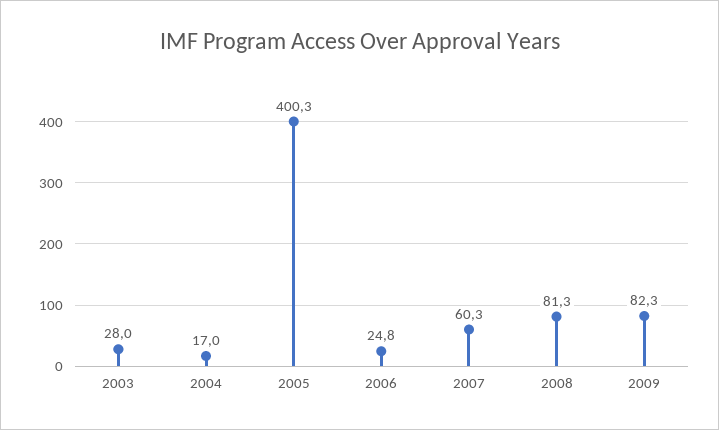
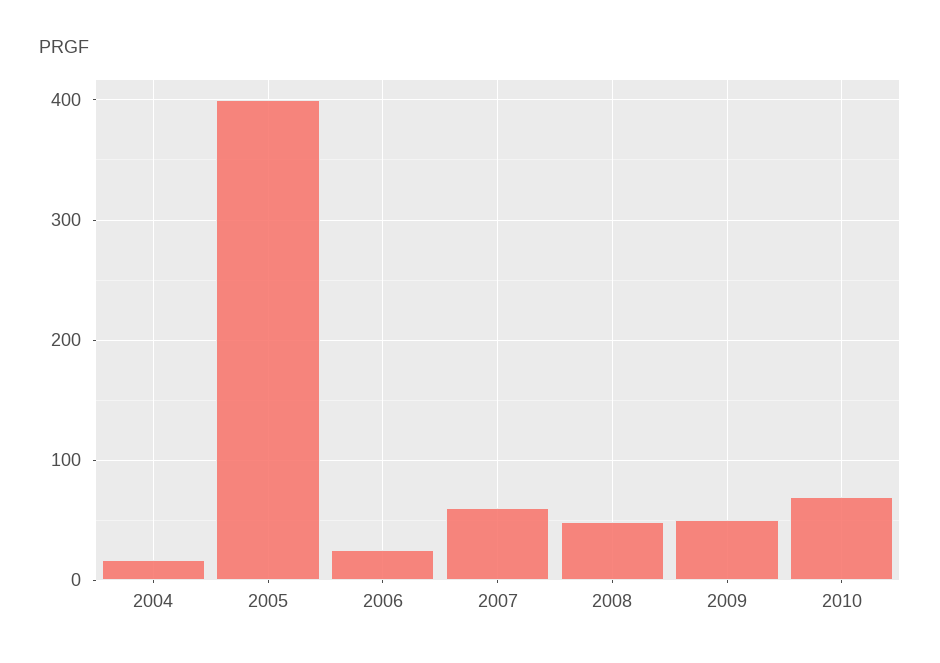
2003: 28 -> none
2008: 81.3 -> 50
2009: 82.3 -> 50
2010: none -> 70

